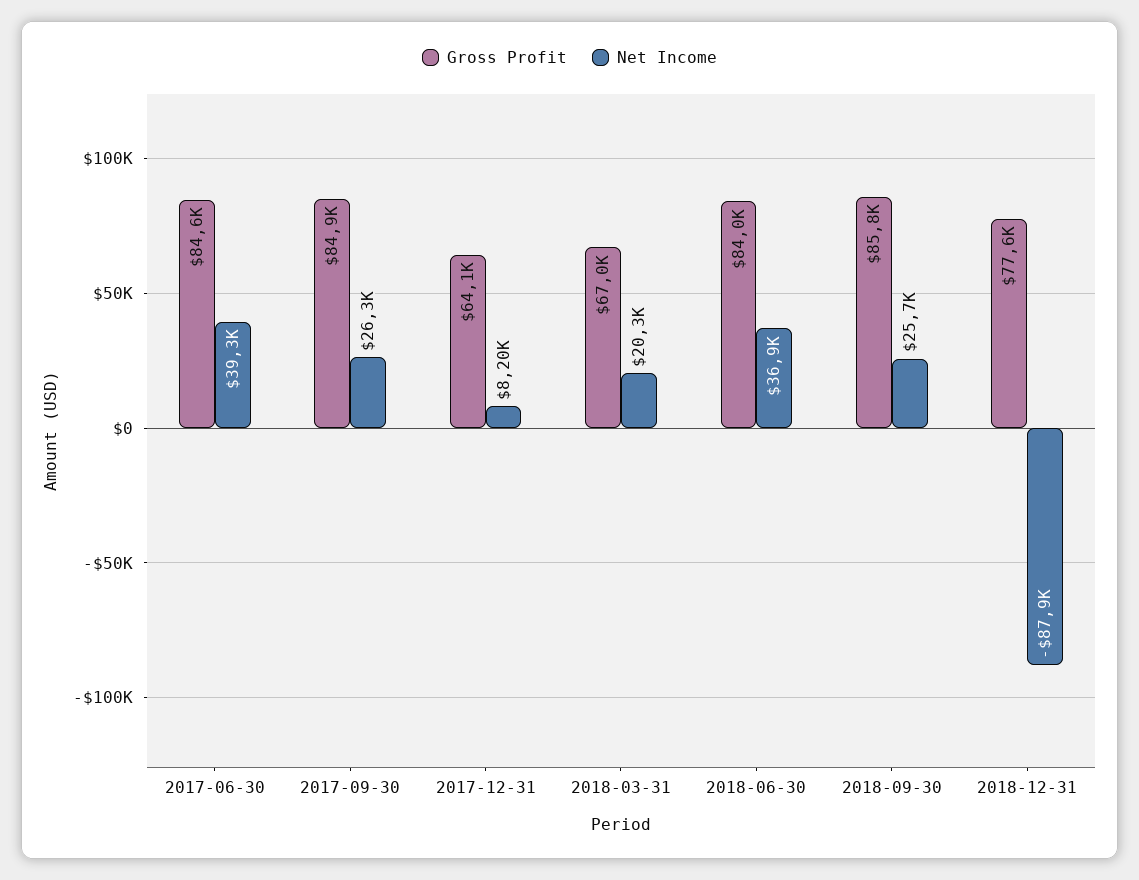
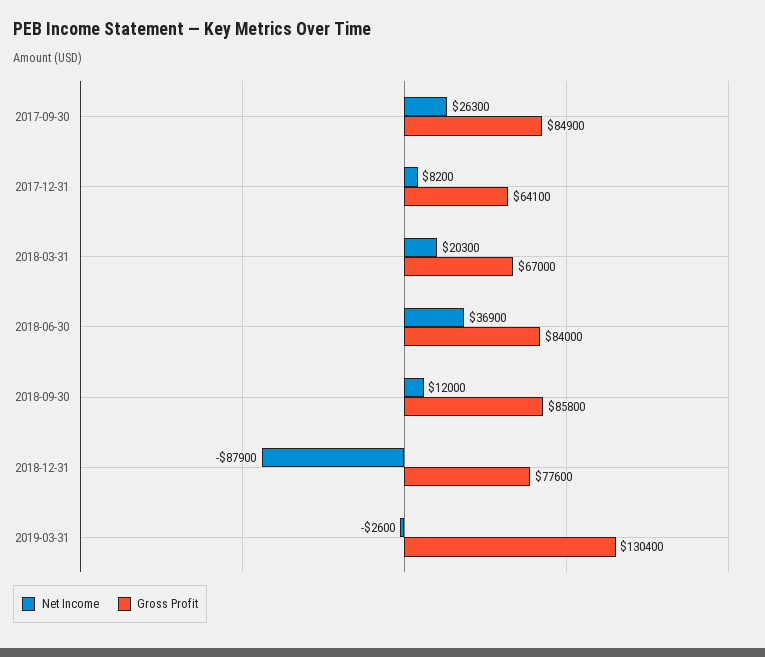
Gross Profit, 2017-06-30: 84600 -> none
Net Income, 2017-06-30: 39300 -> none
Net Income, 2018-09-30: 25700 -> 12000
Net Income, 2019-03-31: none -> -2600
Gross Profit, 2019-03-31: none -> 130400

